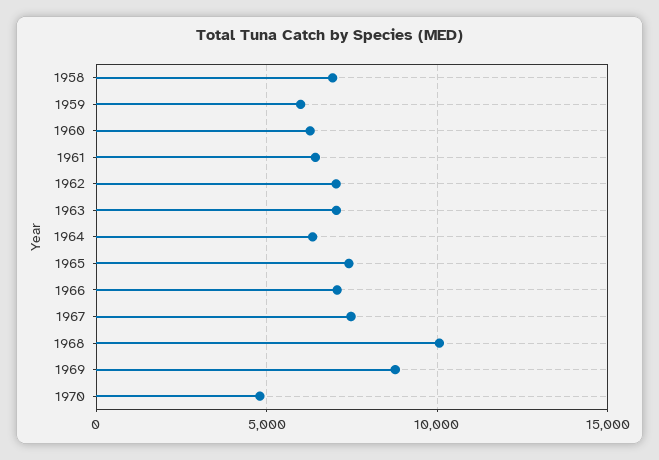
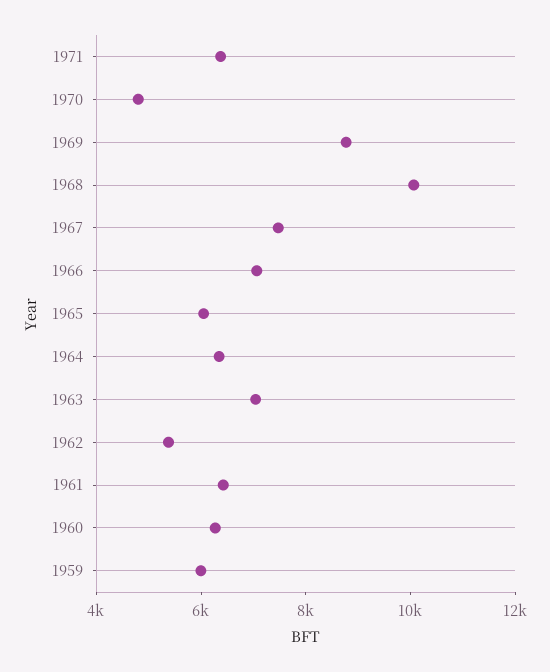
1958: 7000 -> none
1962: 7000 -> 5500
1965: 7500 -> 6000
1971: none -> 6500

